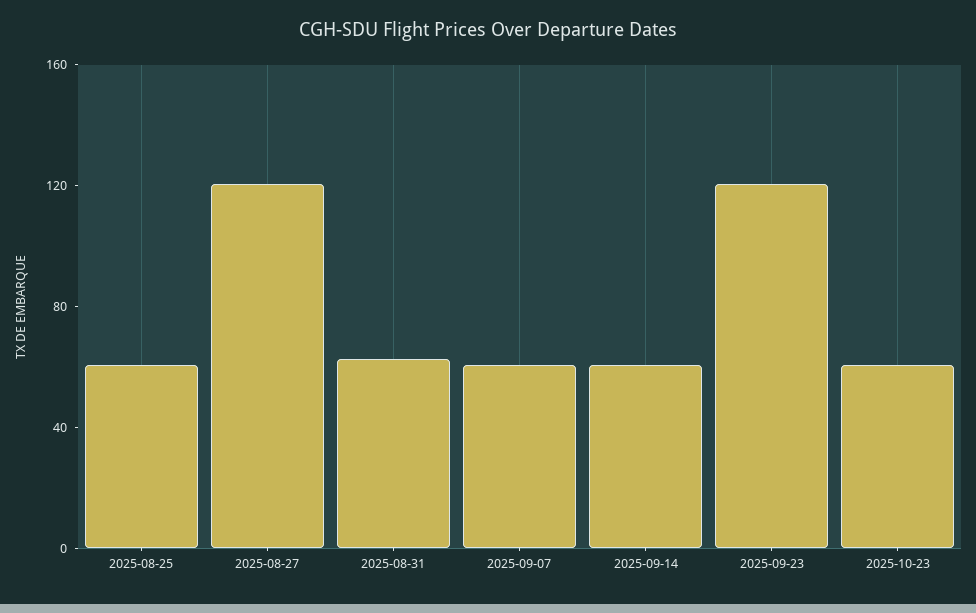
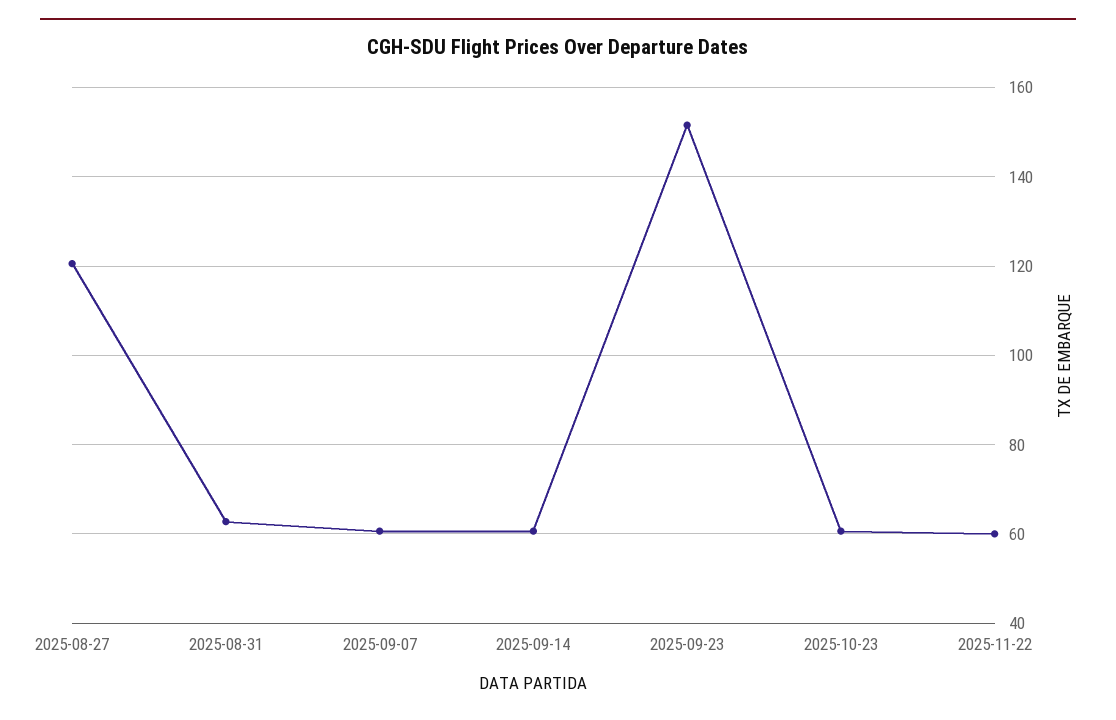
2025-08-25: 60 -> none
2025-09-23: 120 -> 152
2025-11-22: none -> 60

